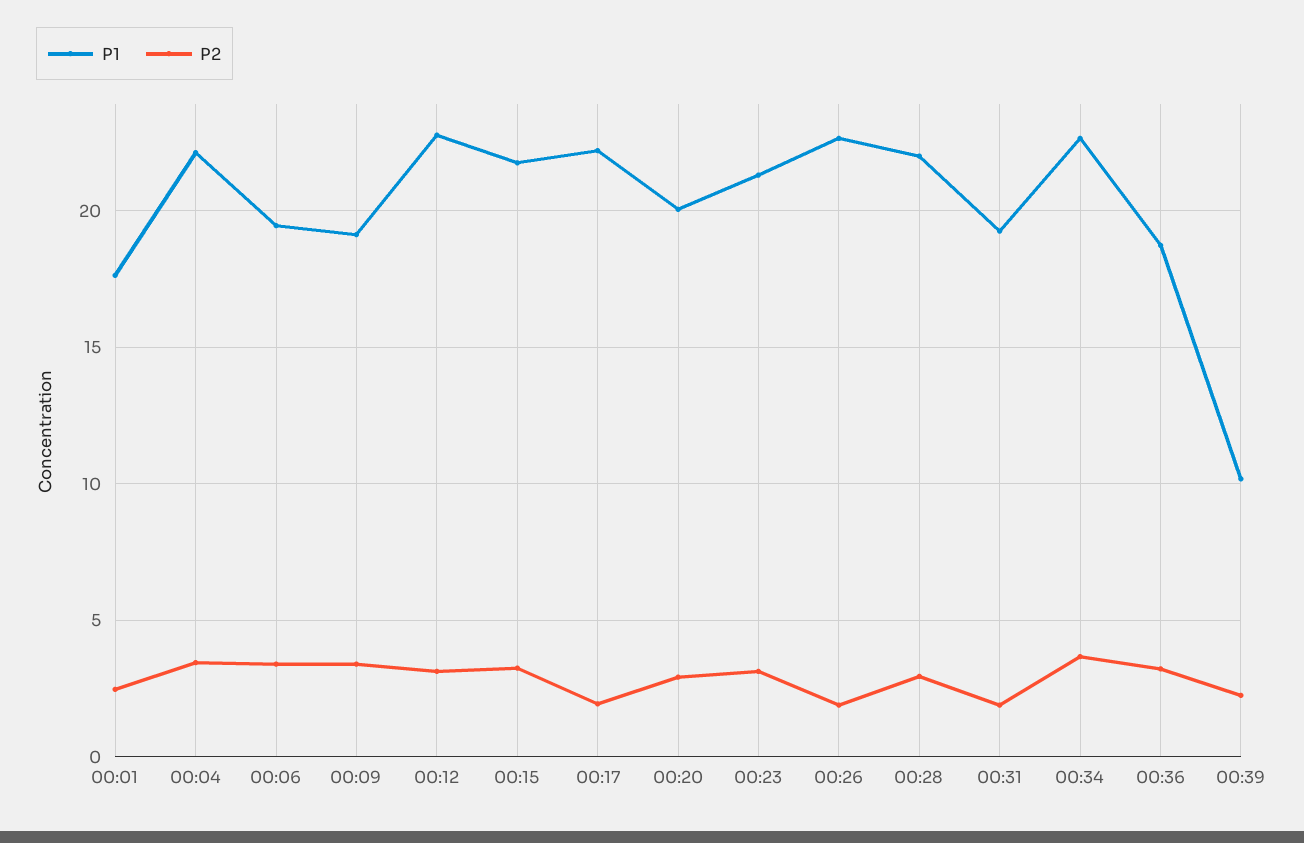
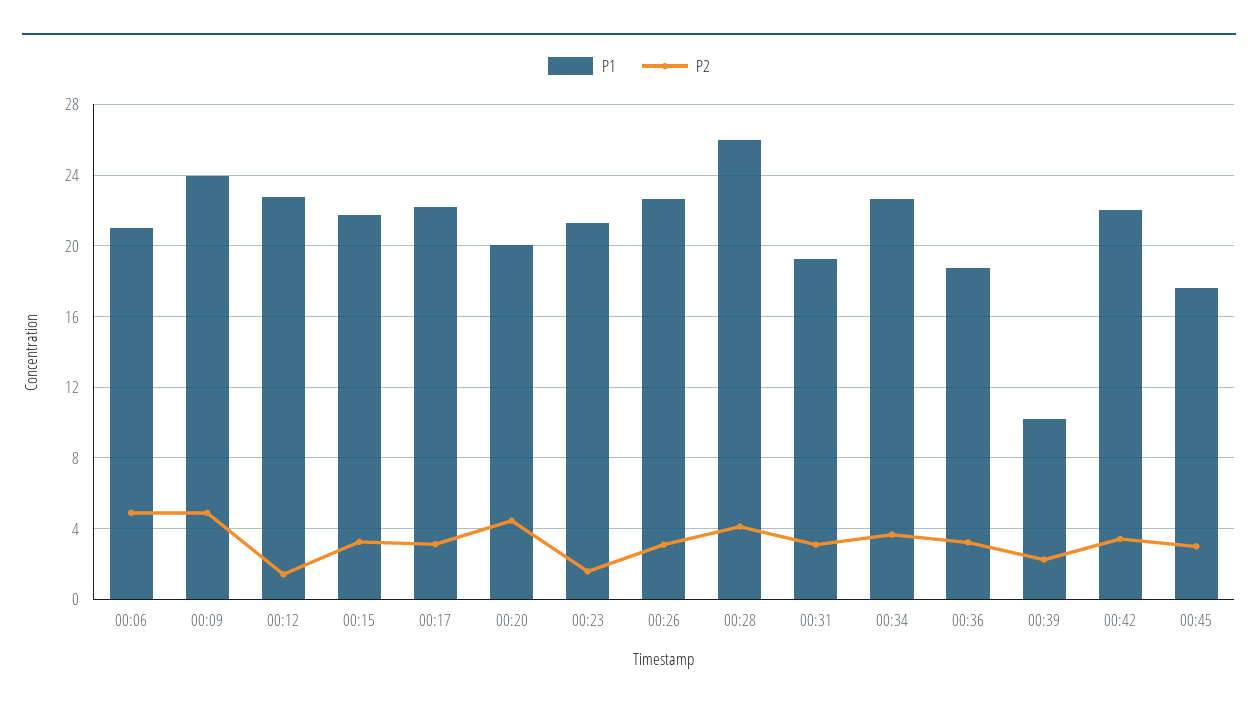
P1, 00:01: 17.5 -> none
P2, 00:01: 2.5 -> none
P1, 00:04: 22 -> none
P2, 00:04: 3.5 -> none
P1, 00:06: 19.5 -> 21
P2, 00:06: 3.5 -> 5
P1, 00:09: 19 -> 24
P2, 00:09: 3.5 -> 5
P2, 00:12: 3 -> 1.5
P2, 00:17: 2 -> 3
P2, 00:20: 3 -> 4.5
P2, 00:23: 3 -> 1.5
P2, 00:26: 2 -> 3
P1, 00:28: 22 -> 26
P2, 00:28: 3 -> 4
P2, 00:31: 2 -> 3
P1, 00:42: none -> 22
P2, 00:42: none -> 3.5
P1, 00:45: none -> 17.5
P2, 00:45: none -> 3

